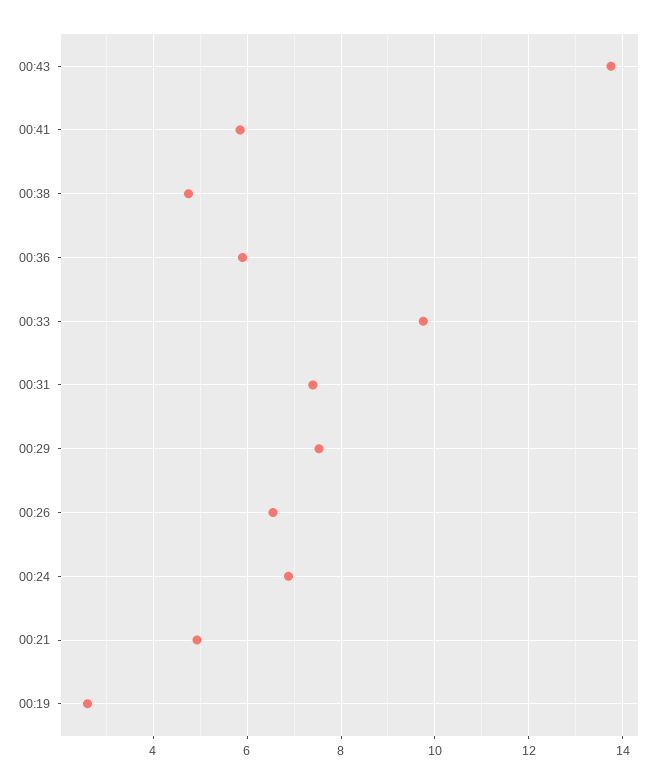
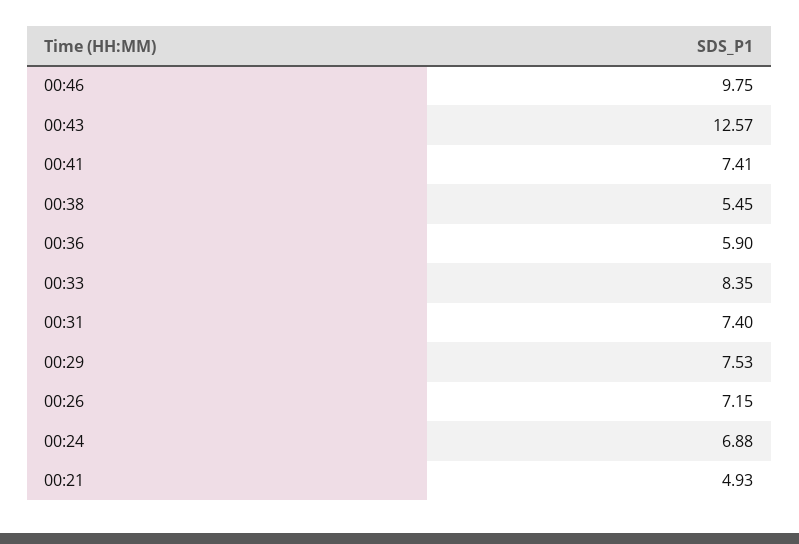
00:43: 13.8 -> 12.57
00:41: 5.8 -> 7.41
00:38: 4.8 -> 5.45
00:33: 9.8 -> 8.35
00:26: 6.6 -> 7.15
00:19: 2.6 -> none
00:46: none -> 9.75

